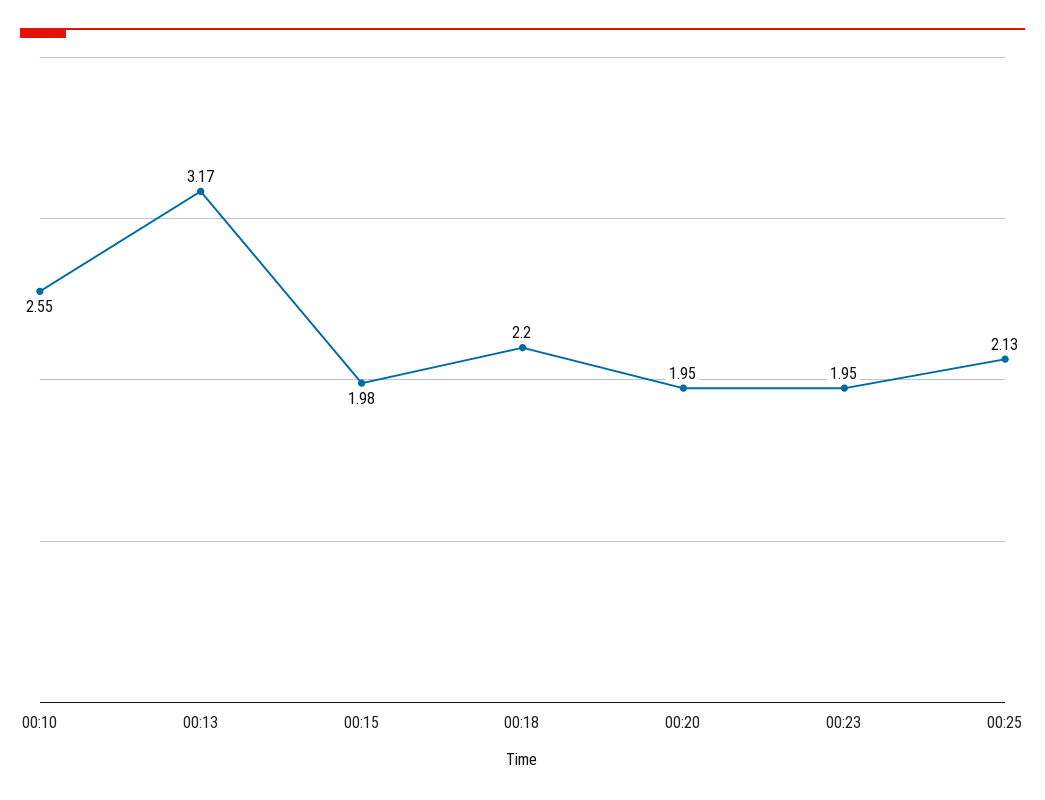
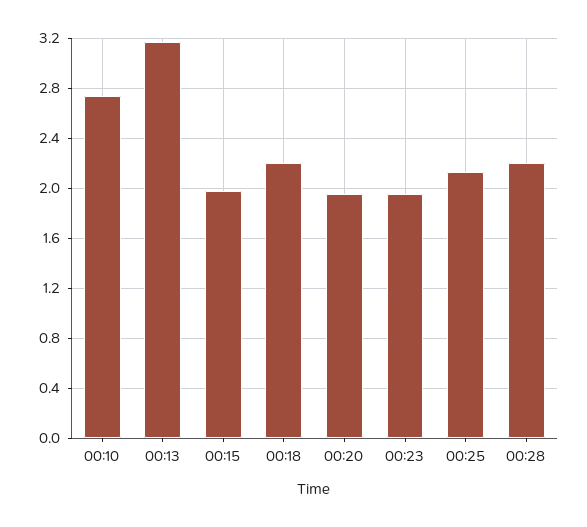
00:10: 2.55 -> 2.75
00:28: none -> 2.2

